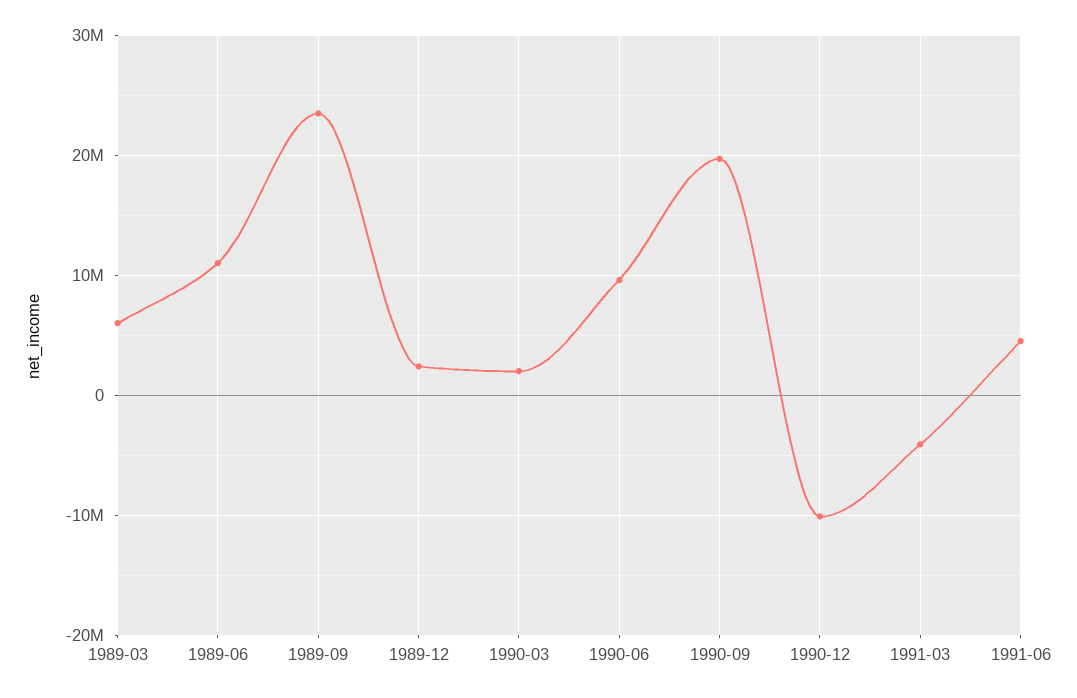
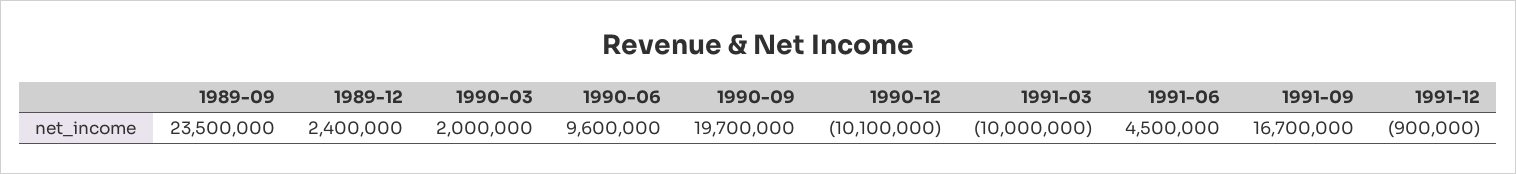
1989-03: 6000000 -> none
1989-06: 11000000 -> none
1991-03: -4000000 -> -10000000
1991-09: none -> 16700000
1991-12: none -> -900000

